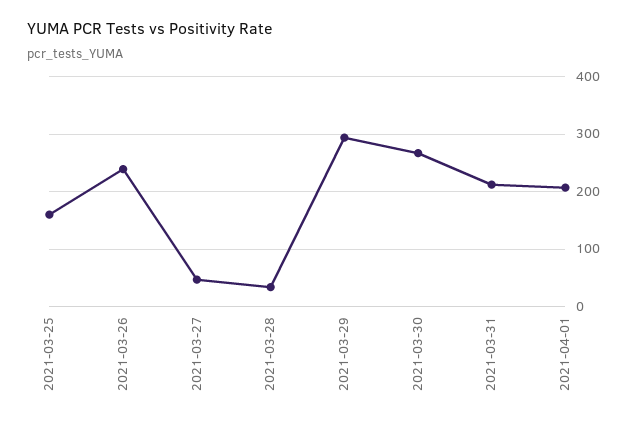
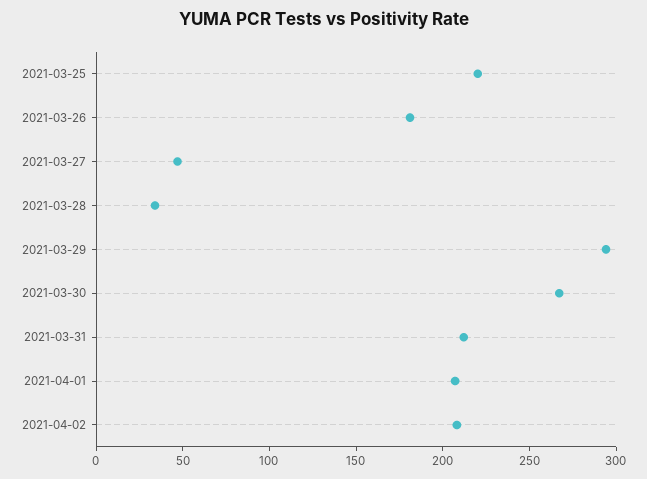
2021-03-25: 160 -> 220
2021-03-26: 240 -> 180
2021-04-02: none -> 210

